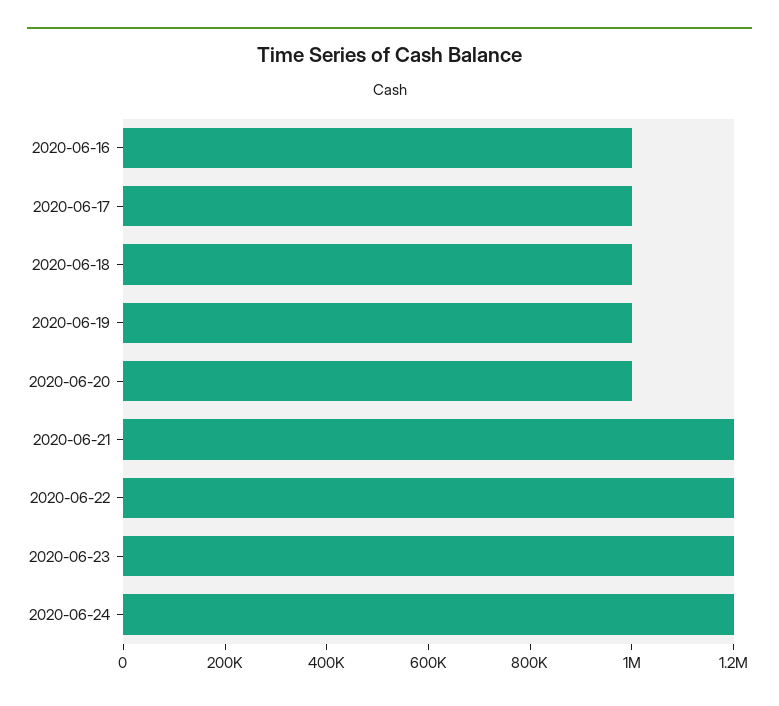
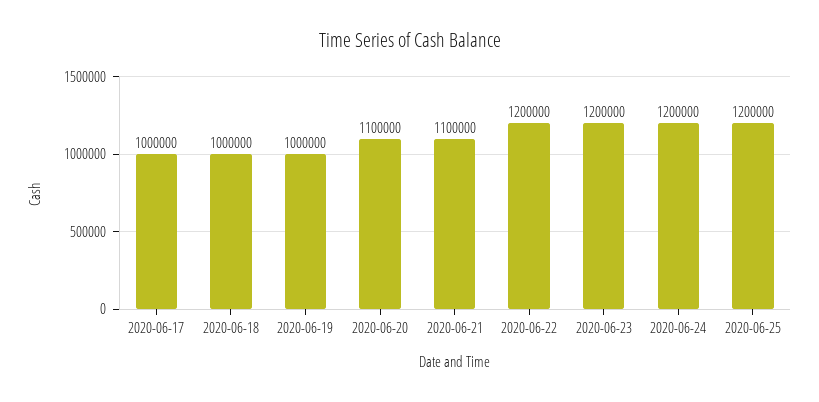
2020-06-16: 1000000 -> none
2020-06-20: 1000000 -> 1100000
2020-06-21: 1200000 -> 1100000
2020-06-25: none -> 1200000

